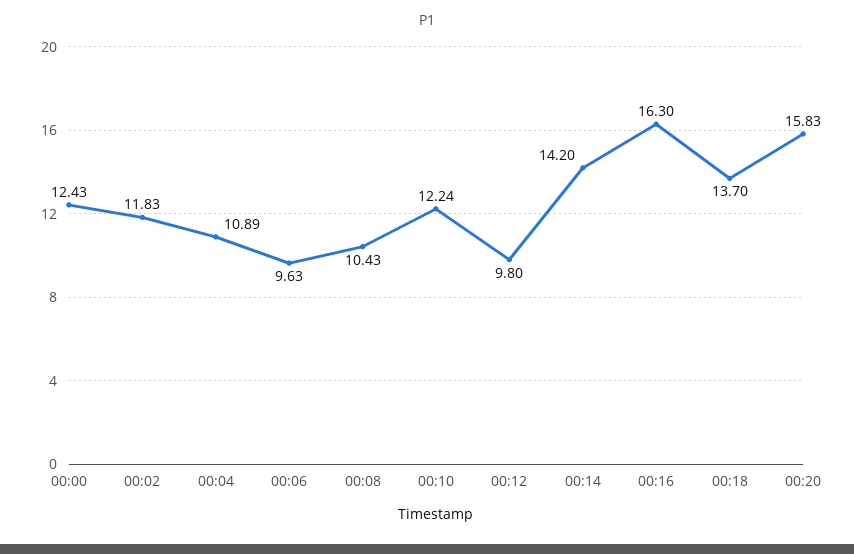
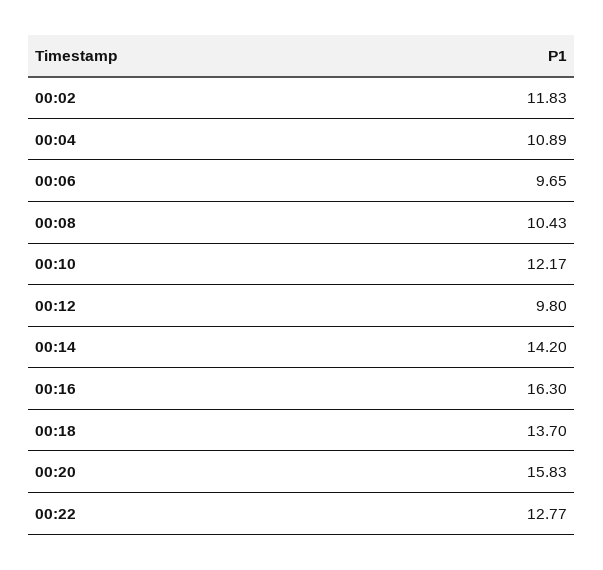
00:00: 12.43 -> none
00:06: 9.63 -> 9.65
00:10: 12.24 -> 12.17
00:22: none -> 12.77

